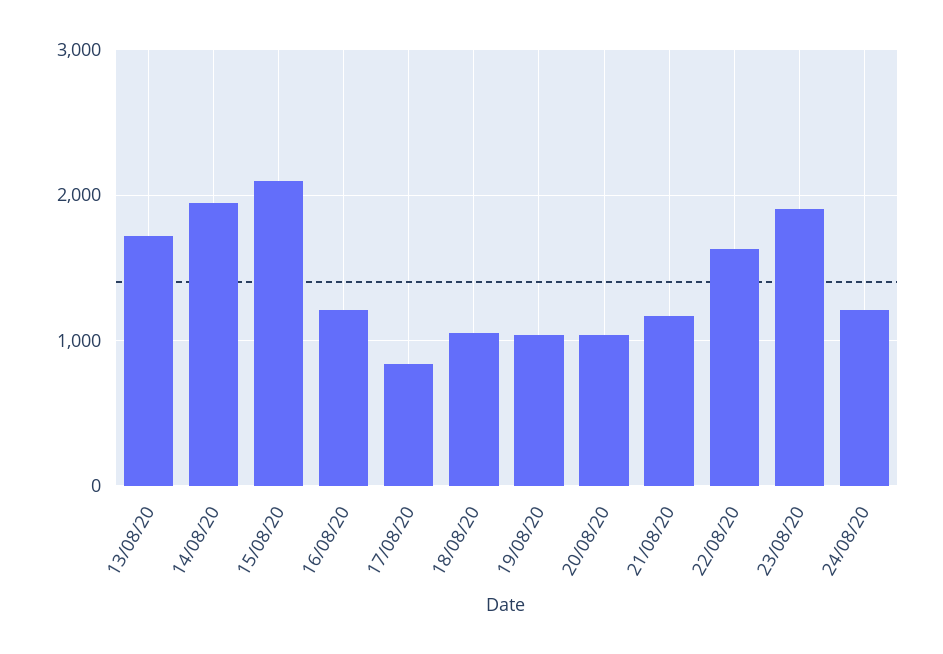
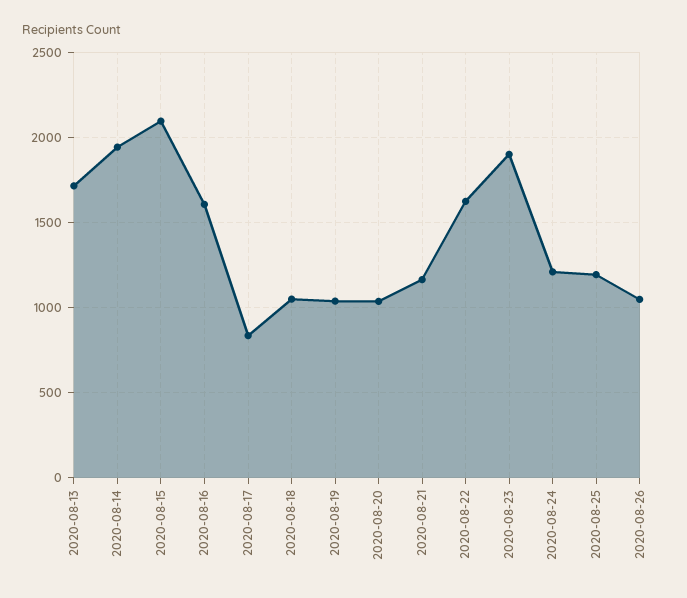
16/08/20: 1200 -> 1600
2020-08-25: none -> 1200
2020-08-26: none -> 1050

